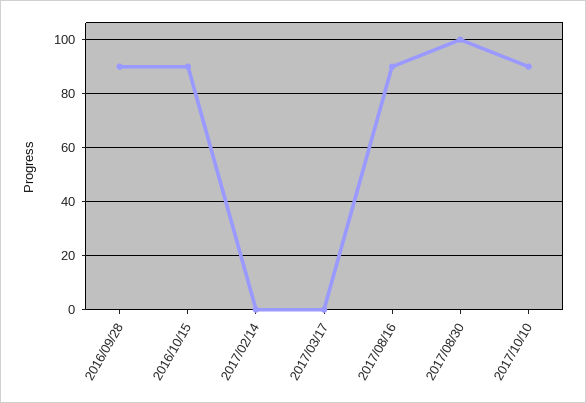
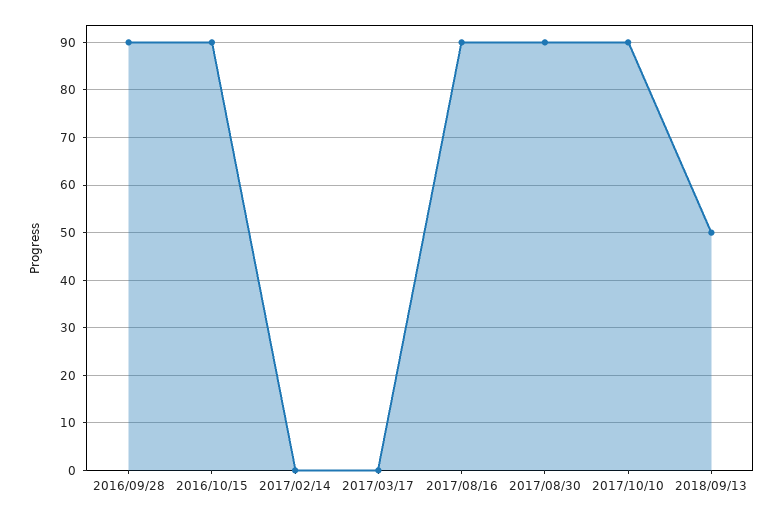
2017/08/30: 100 -> 90
2018/09/13: none -> 50

